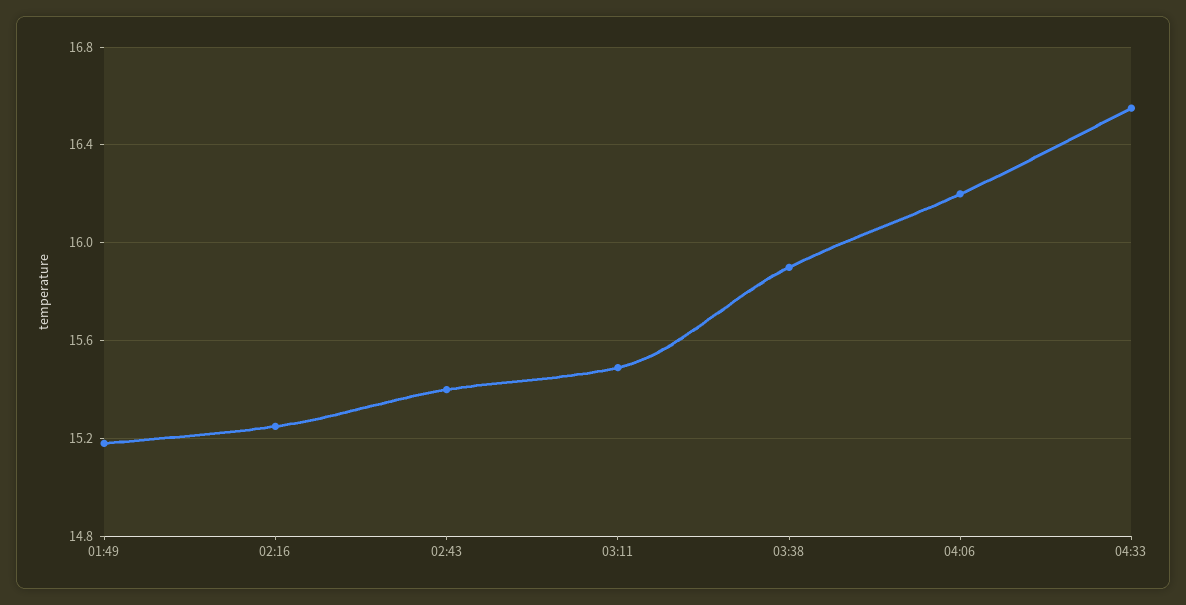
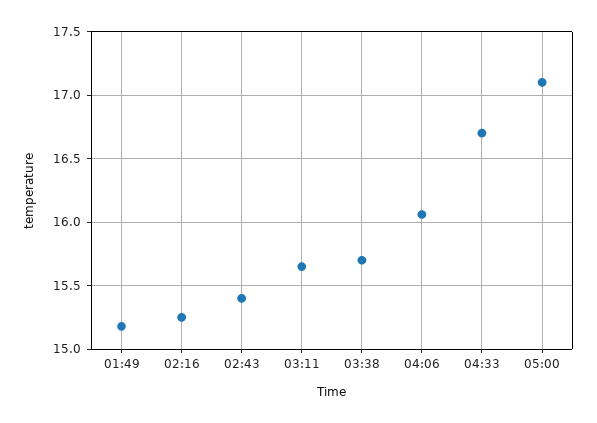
03:11: 15.5 -> 15.65
03:38: 15.9 -> 15.7
04:06: 16.2 -> 16.05
04:33: 16.55 -> 16.7
05:00: none -> 17.1

